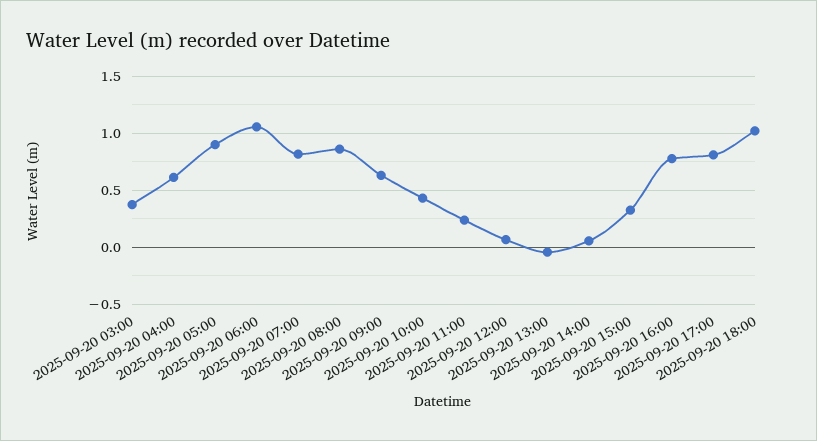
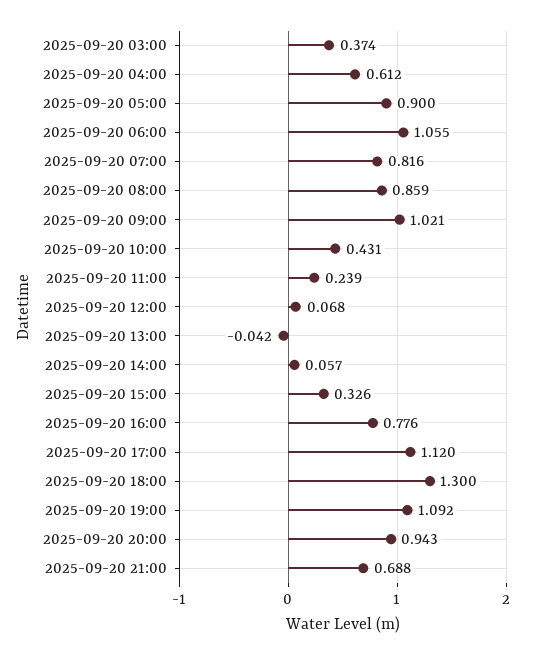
2025-09-20 09:00: 0.6 -> 1.021
2025-09-20 17:00: 0.8 -> 1.12
2025-09-20 18:00: 1 -> 1.3
2025-09-20 19:00: none -> 1.092
2025-09-20 20:00: none -> 0.943
2025-09-20 21:00: none -> 0.688

